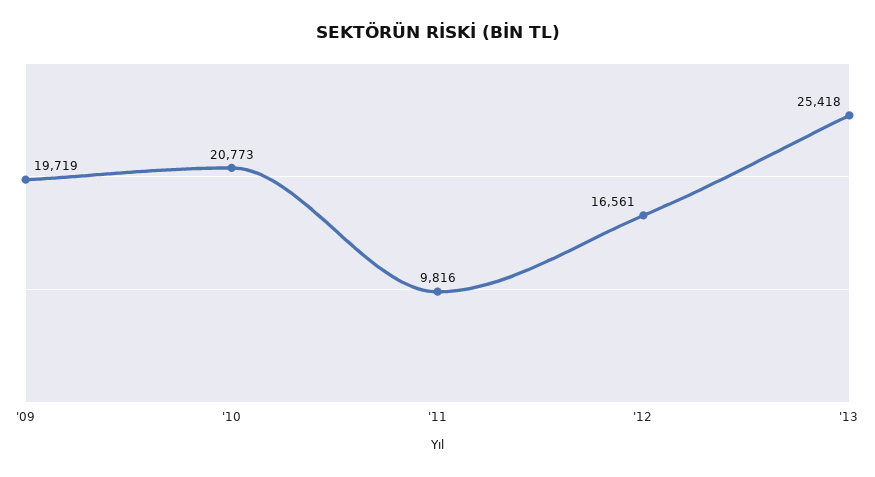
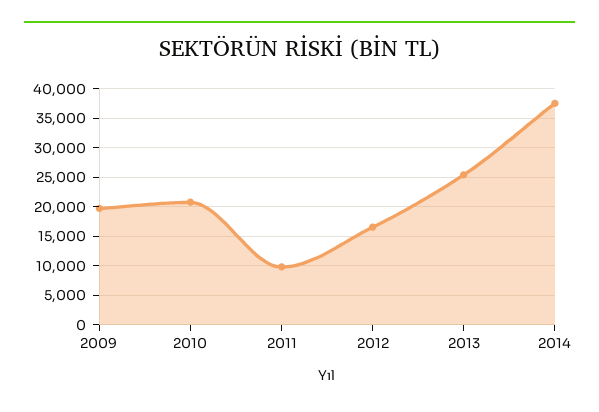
2014: none -> 37500

